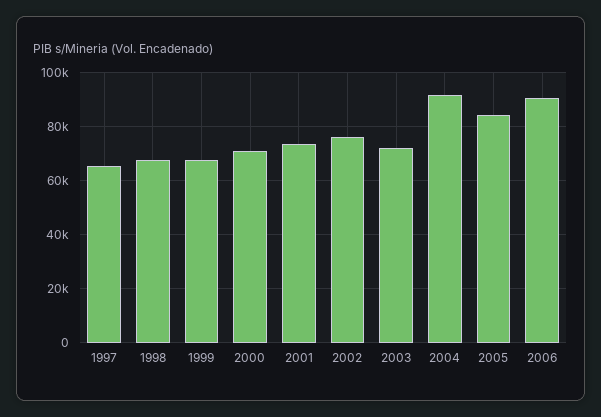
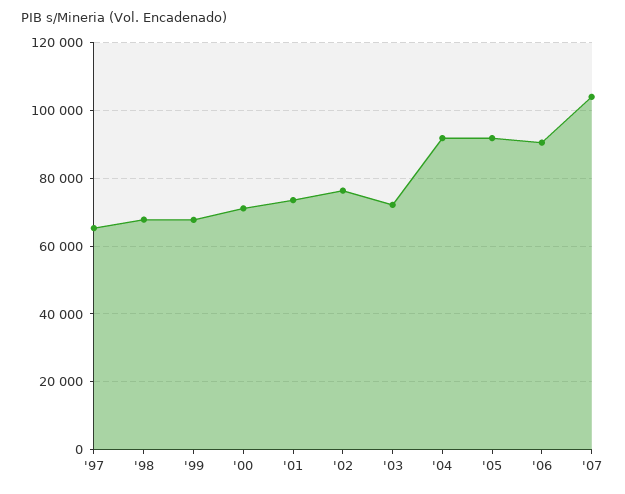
2005: 85000 -> 92000
'07: none -> 104000

